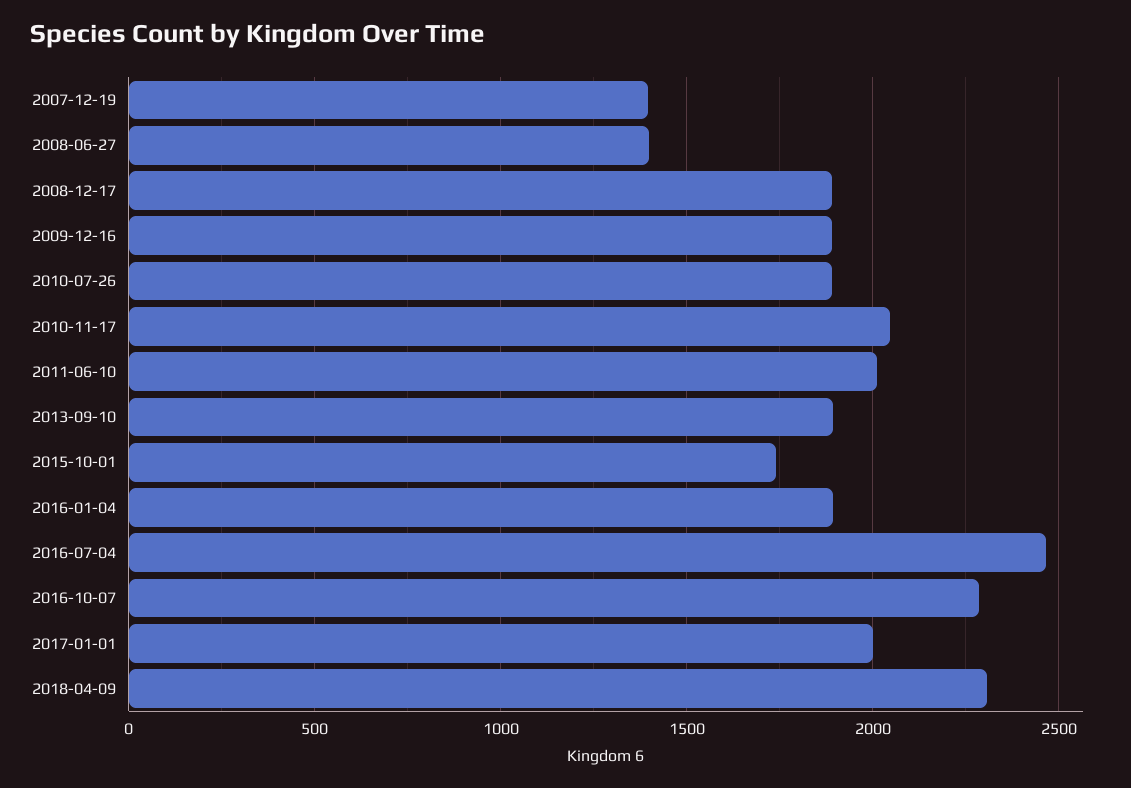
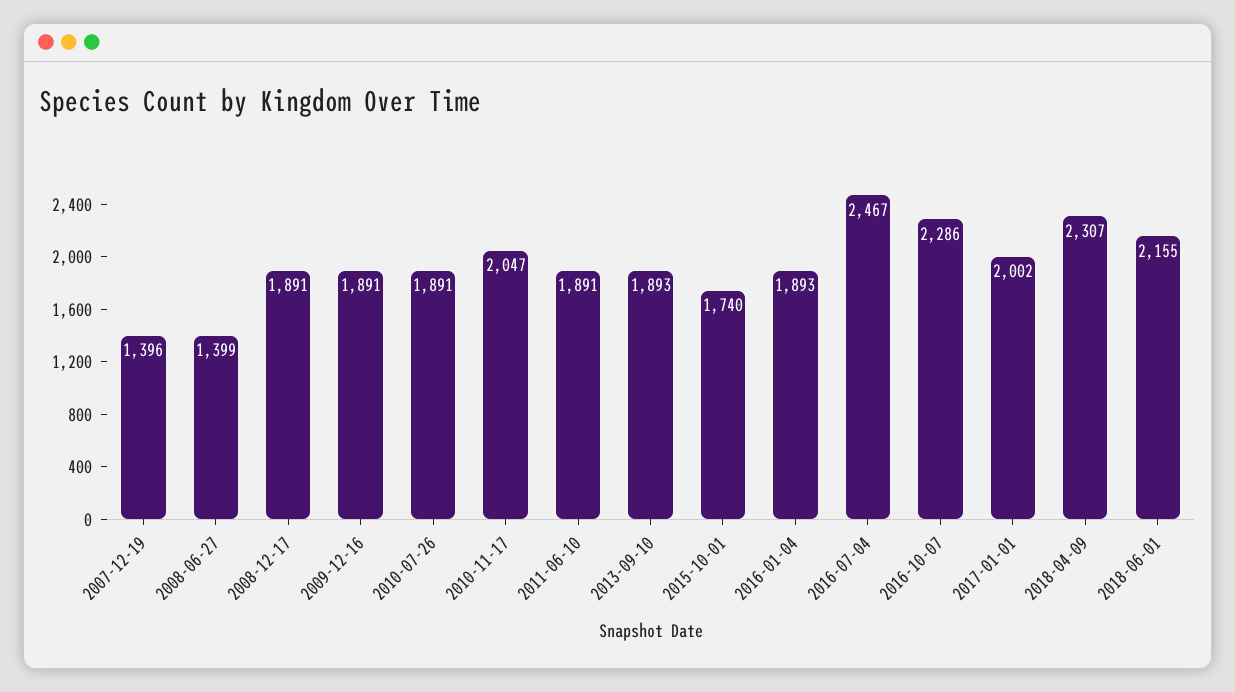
2011-06-10: 2000 -> 1891
2018-06-01: none -> 2155

